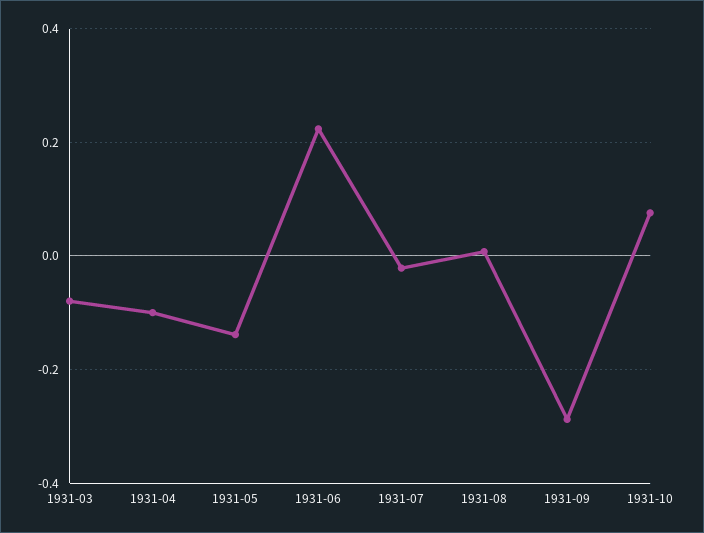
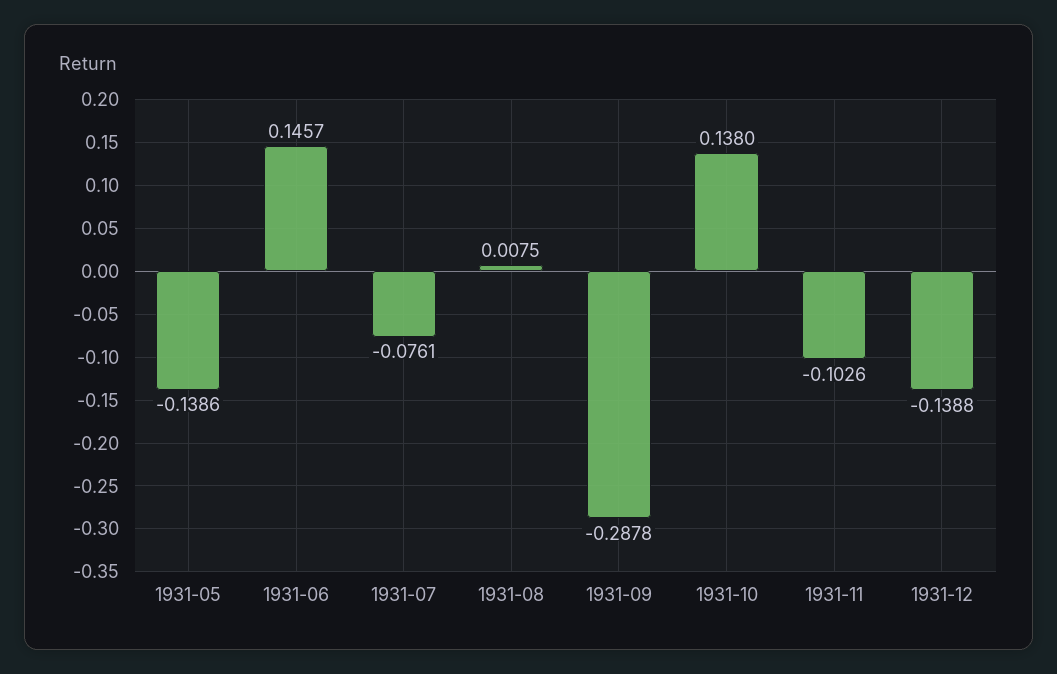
1931-03: -0.08 -> none
1931-04: -0.1 -> none
1931-06: 0.22 -> 0.1457
1931-07: -0.02 -> -0.0761
1931-10: 0.08 -> 0.138
1931-11: none -> -0.1026
1931-12: none -> -0.1388

